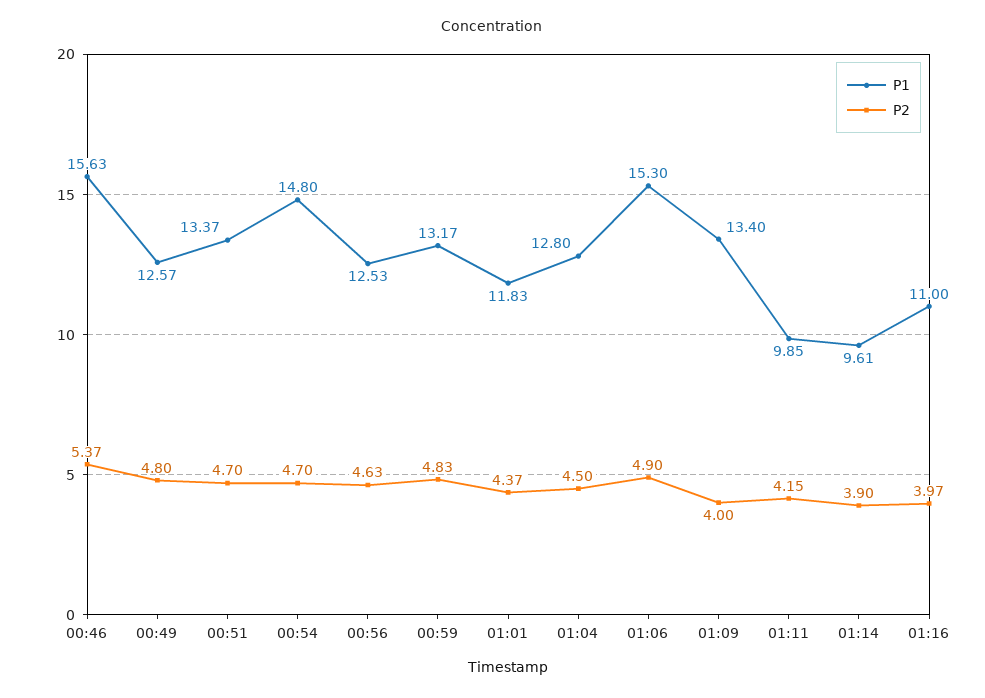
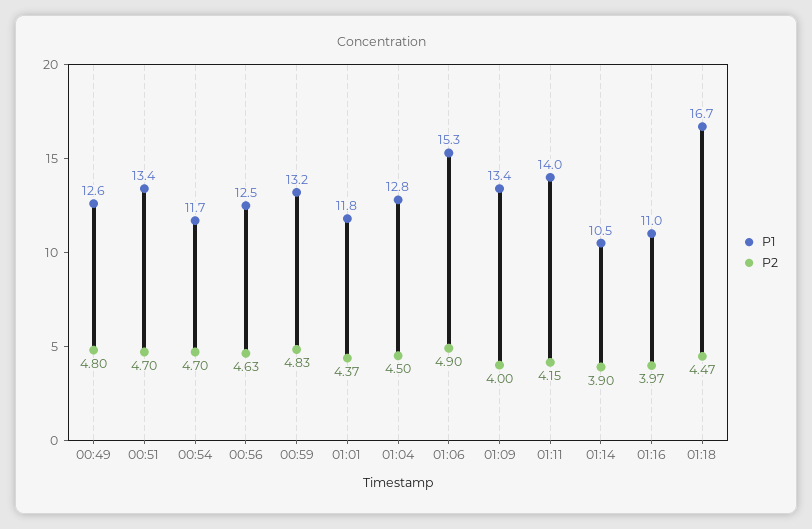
P1, 00:46: 15.63 -> none
P2, 00:46: 5.37 -> none
P1, 00:54: 14.8 -> 11.7
P1, 01:11: 9.85 -> 14
P1, 01:14: 9.61 -> 10.5
P1, 01:18: none -> 16.7
P2, 01:18: none -> 4.47

